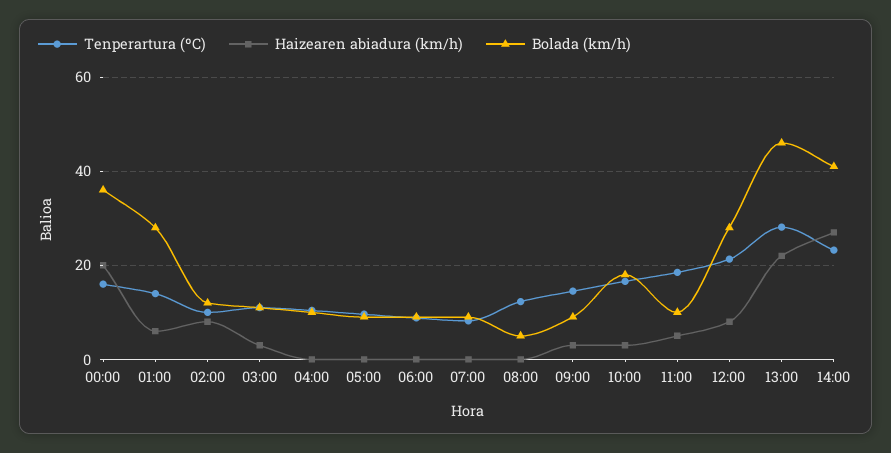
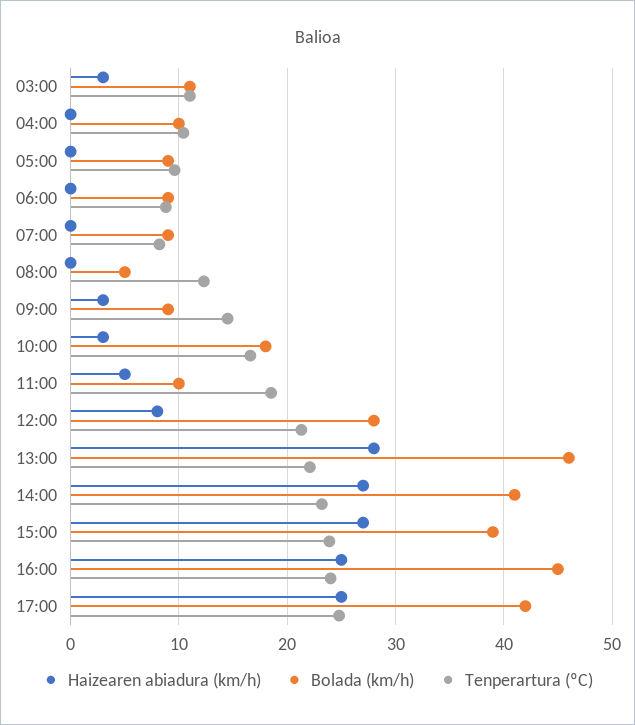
Tenperartura (ºC), 00:00: 16 -> none
Haizearen abiadura (km/h), 00:00: 20 -> none
Bolada (km/h), 00:00: 36 -> none
Tenperartura (ºC), 01:00: 14 -> none
Haizearen abiadura (km/h), 01:00: 6 -> none
Bolada (km/h), 01:00: 28 -> none
Tenperartura (ºC), 02:00: 10 -> none
Haizearen abiadura (km/h), 02:00: 8 -> none
Bolada (km/h), 02:00: 12 -> none
Tenperartura (ºC), 13:00: 28 -> 22
Haizearen abiadura (km/h), 13:00: 22 -> 28
Haizearen abiadura (km/h), 15:00: none -> 27
Bolada (km/h), 15:00: none -> 39
Tenperartura (ºC), 15:00: none -> 24
Haizearen abiadura (km/h), 16:00: none -> 25
Bolada (km/h), 16:00: none -> 45
Tenperartura (ºC), 16:00: none -> 24
Haizearen abiadura (km/h), 17:00: none -> 25
Bolada (km/h), 17:00: none -> 42
Tenperartura (ºC), 17:00: none -> 25

